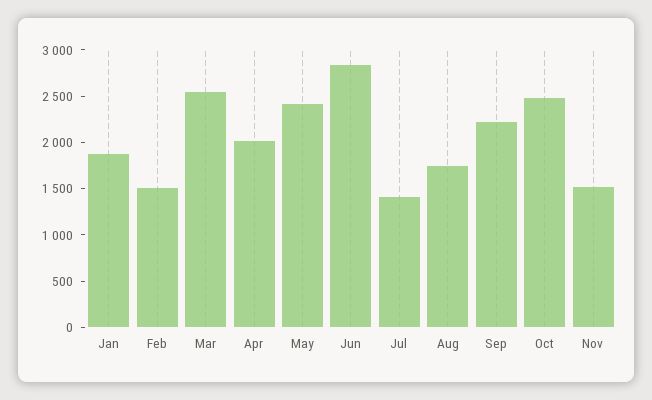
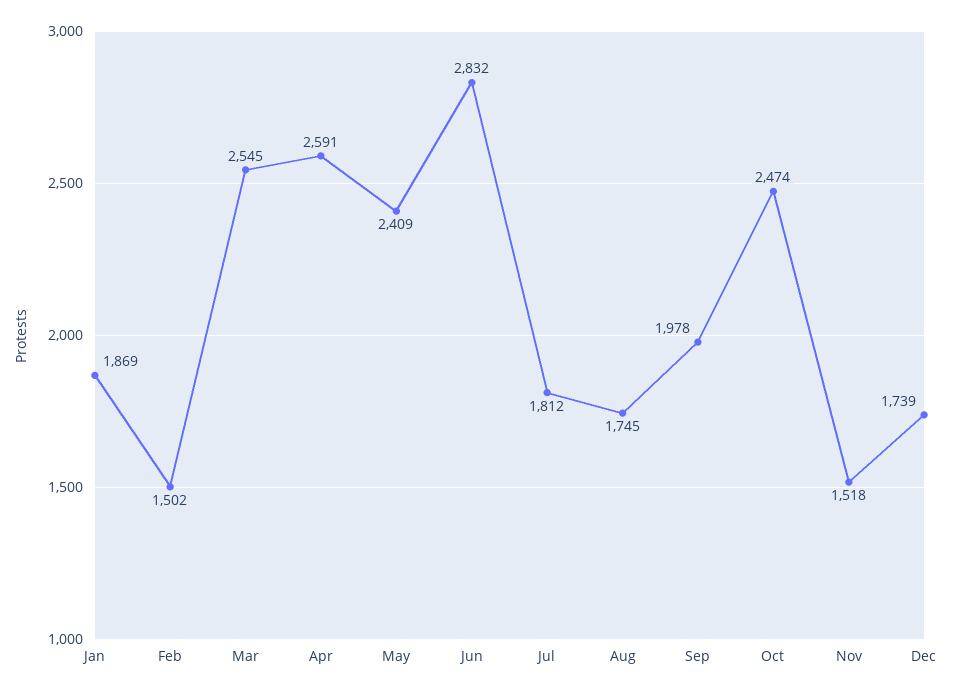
Apr: 2000 -> 2591
Jul: 1400 -> 1812
Sep: 2200 -> 1978
Dec: none -> 1739

